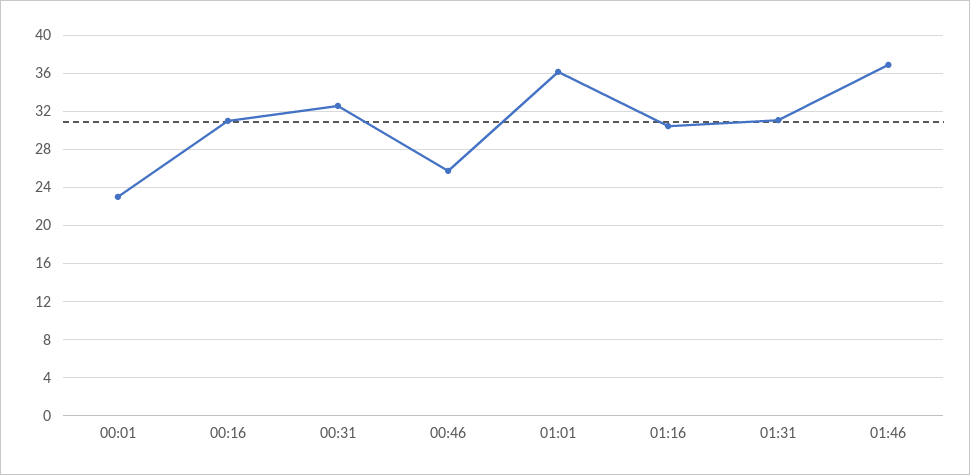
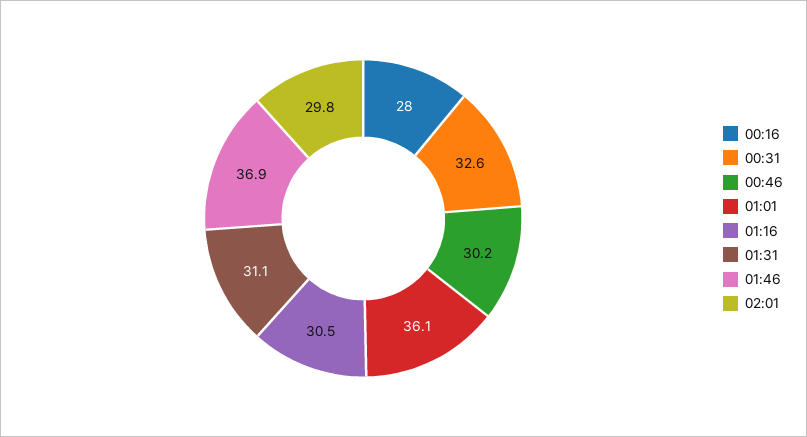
00:01: 23 -> none
00:16: 31 -> 28
00:46: 26 -> 30.2
02:01: none -> 29.8

